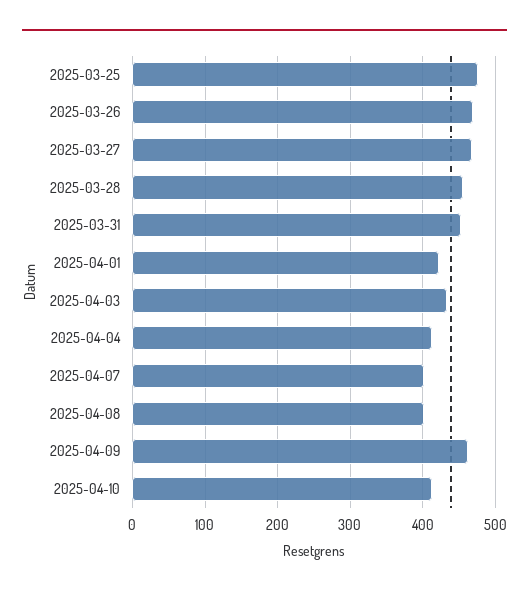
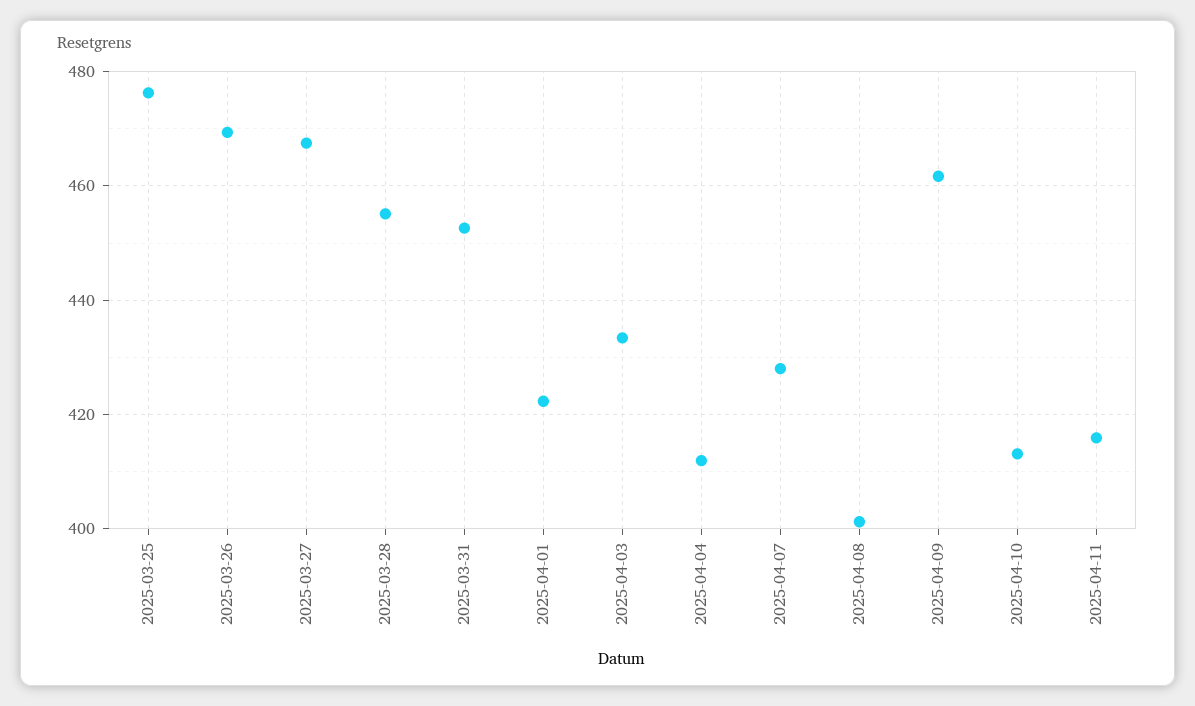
2025-04-07: 400 -> 428
2025-04-11: none -> 416

